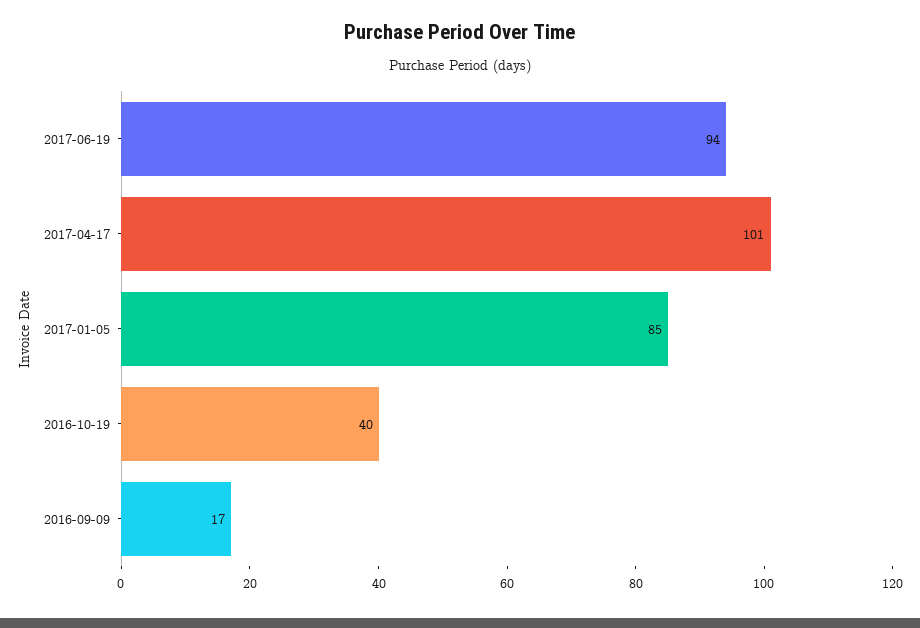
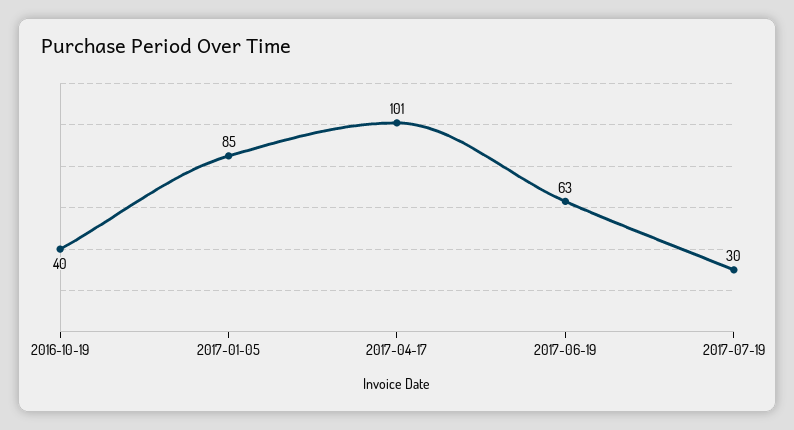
2017-06-19: 94 -> 63
2016-09-09: 17 -> none
2017-07-19: none -> 30

